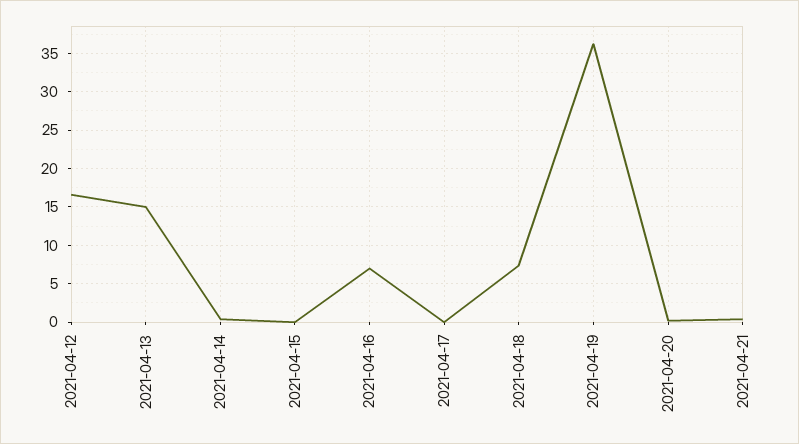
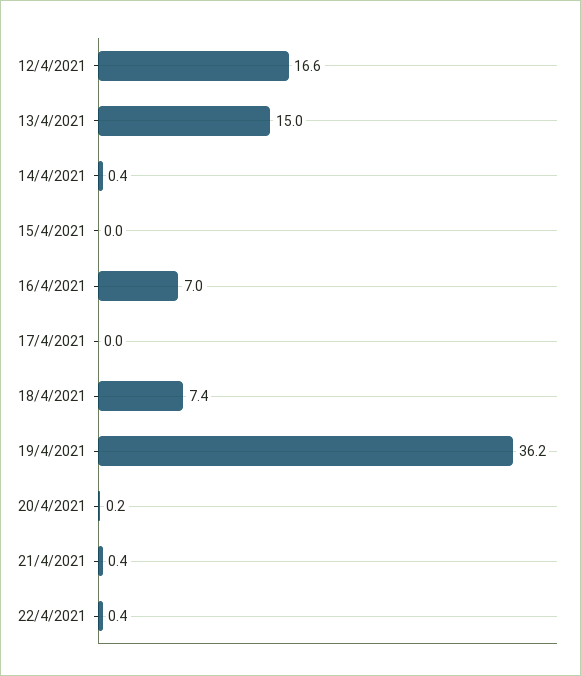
22/4/2021: none -> 0.4

